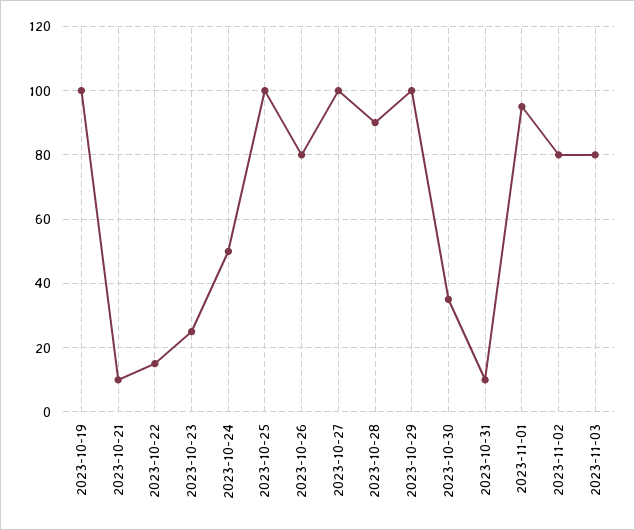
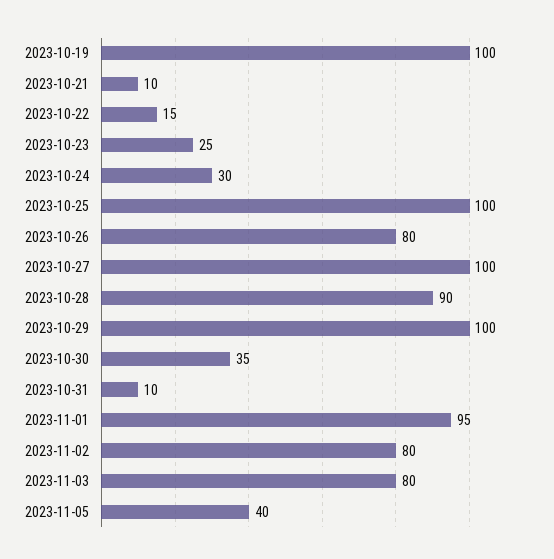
2023-10-24: 50 -> 30
2023-11-05: none -> 40

